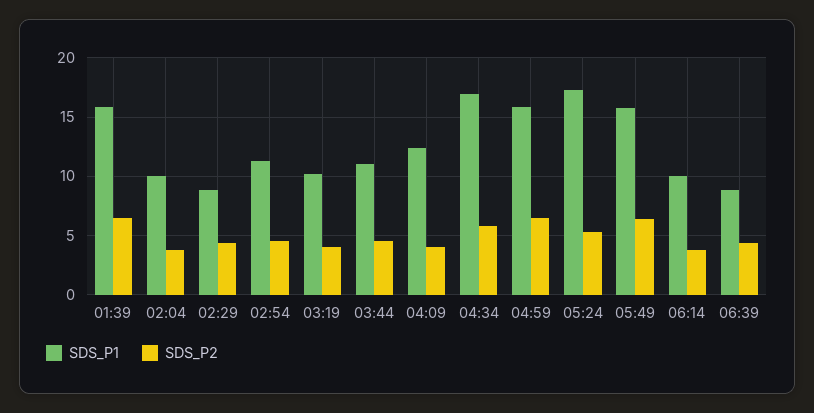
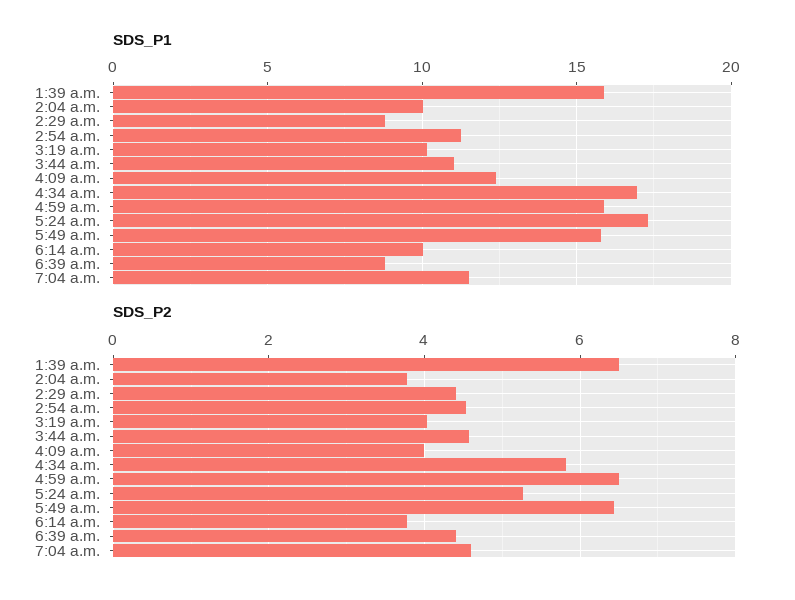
SDS_P1, 7:04 a.m.: none -> 11.5
SDS_P2, 7:04 a.m.: none -> 4.6

